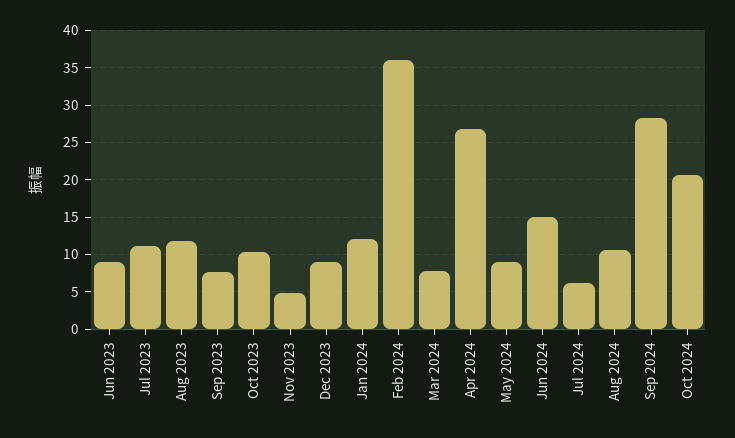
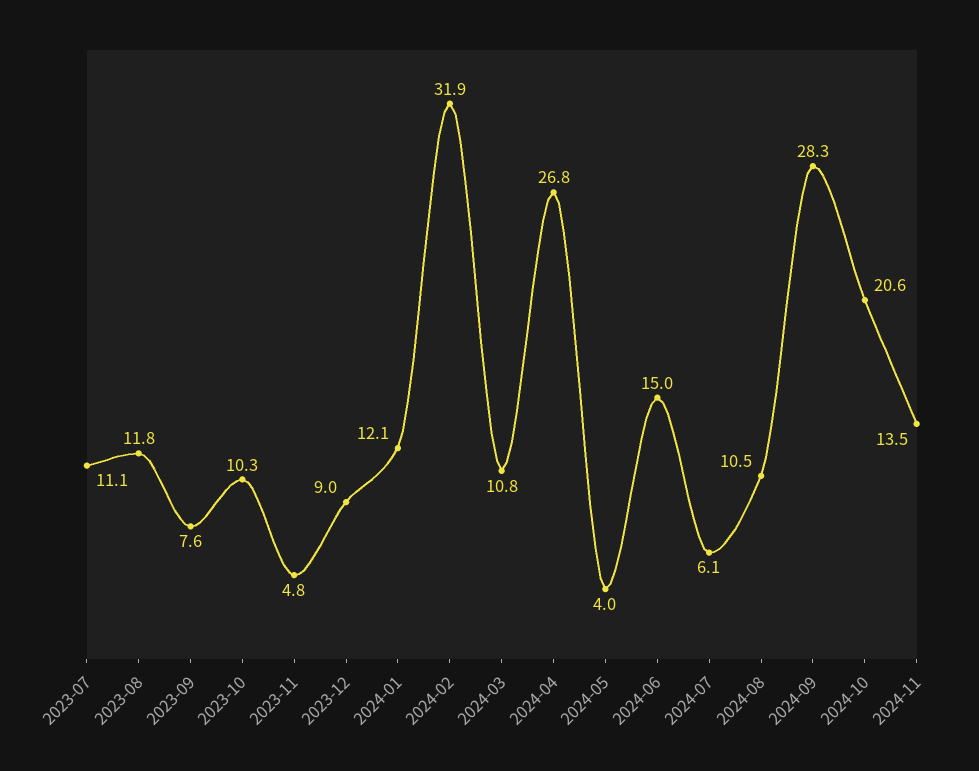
Jun 2023: 9 -> none
Feb 2024: 36 -> 31.9
Mar 2024: 8 -> 10.8
May 2024: 9 -> 4
2024-11: none -> 13.5

